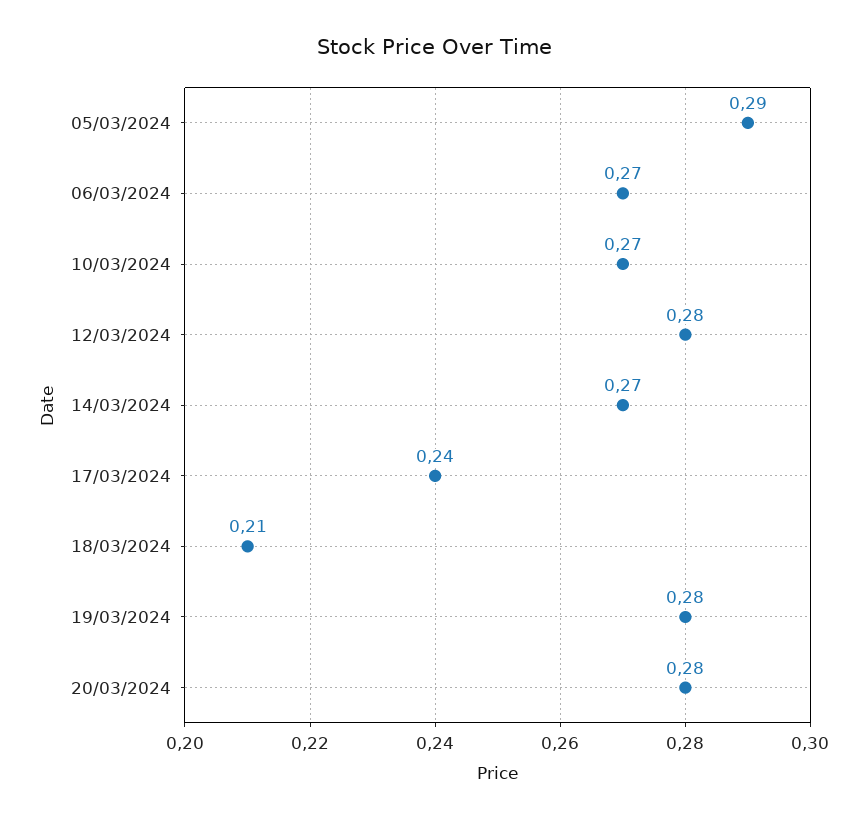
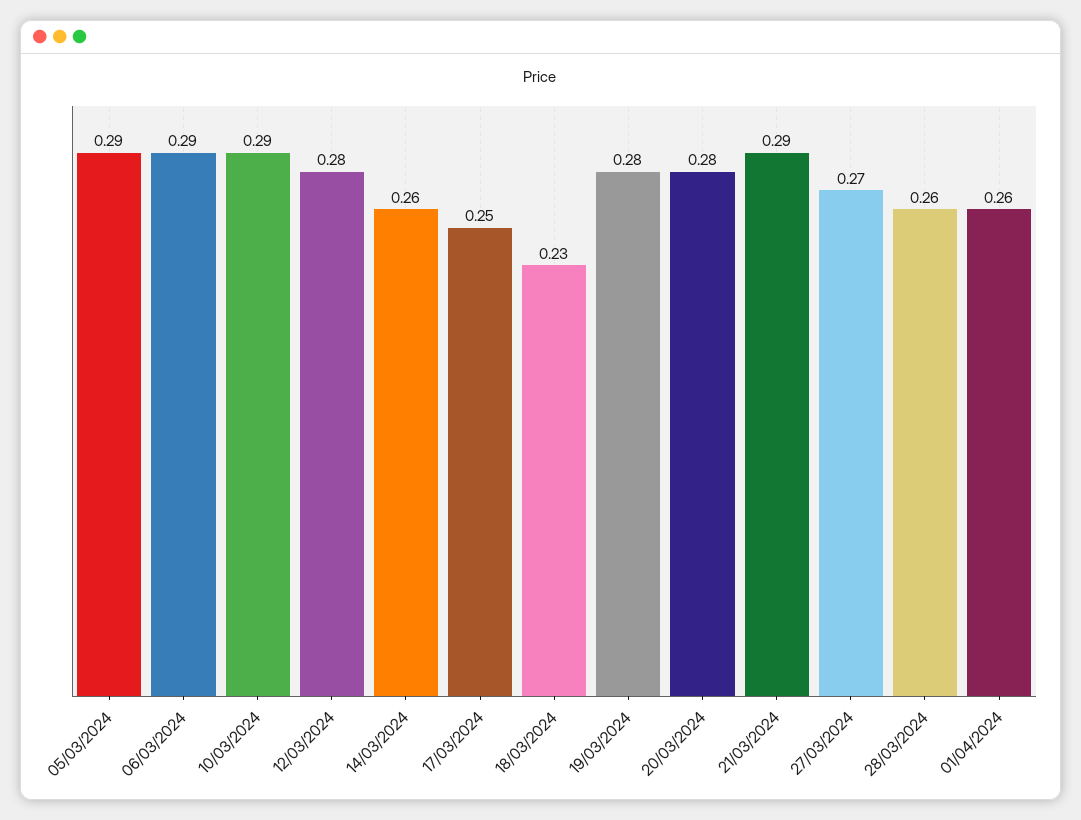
06/03/2024: 0.27 -> 0.29
10/03/2024: 0.27 -> 0.29
14/03/2024: 0.27 -> 0.26
17/03/2024: 0.24 -> 0.25
18/03/2024: 0.21 -> 0.23
21/03/2024: none -> 0.29
27/03/2024: none -> 0.27
28/03/2024: none -> 0.26
01/04/2024: none -> 0.26

